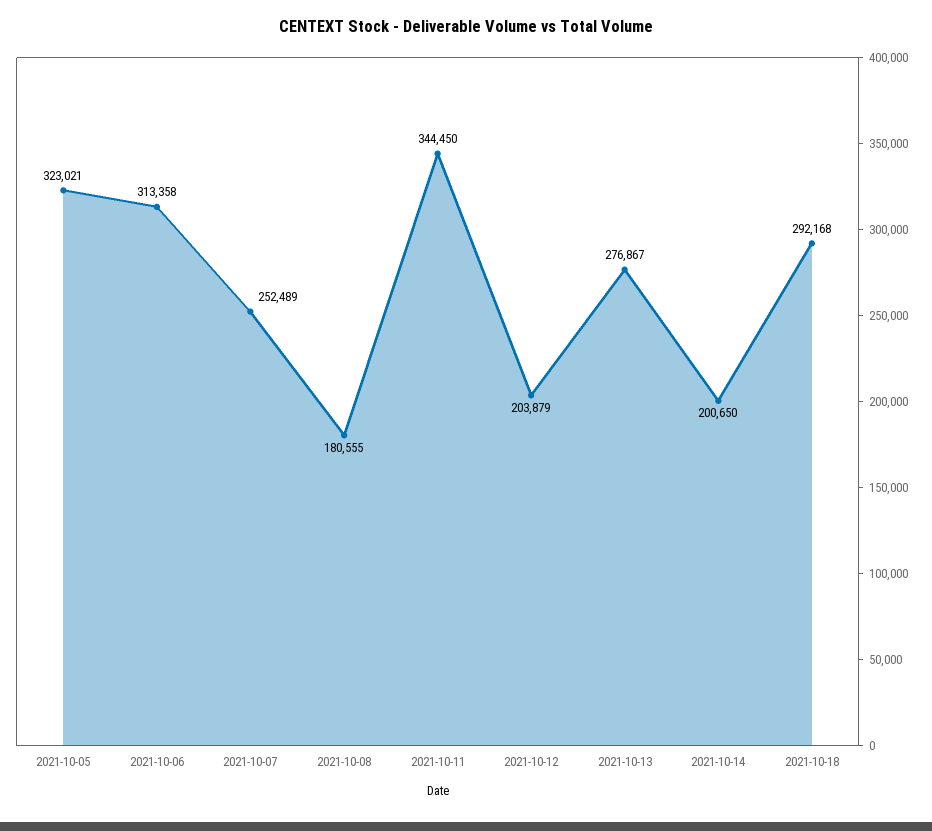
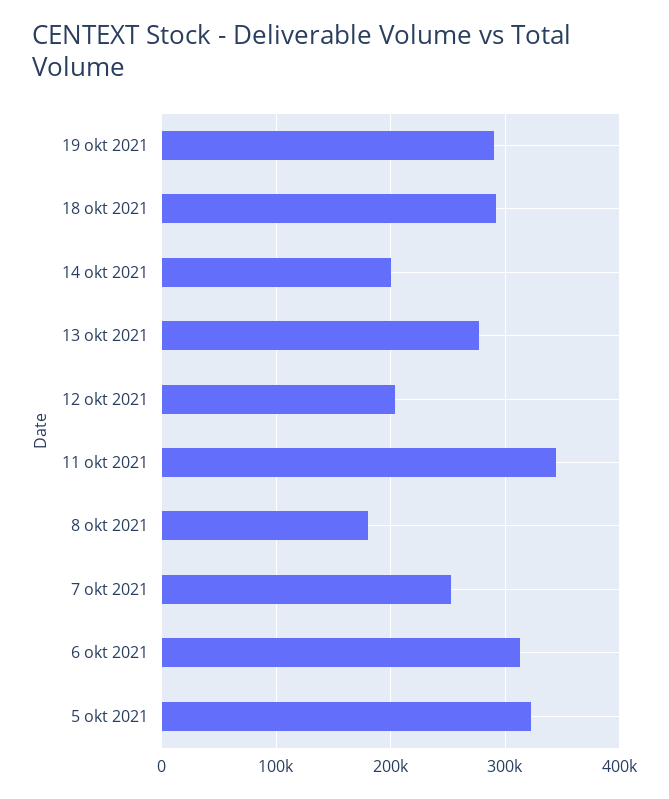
19 okt 2021: none -> 290000

